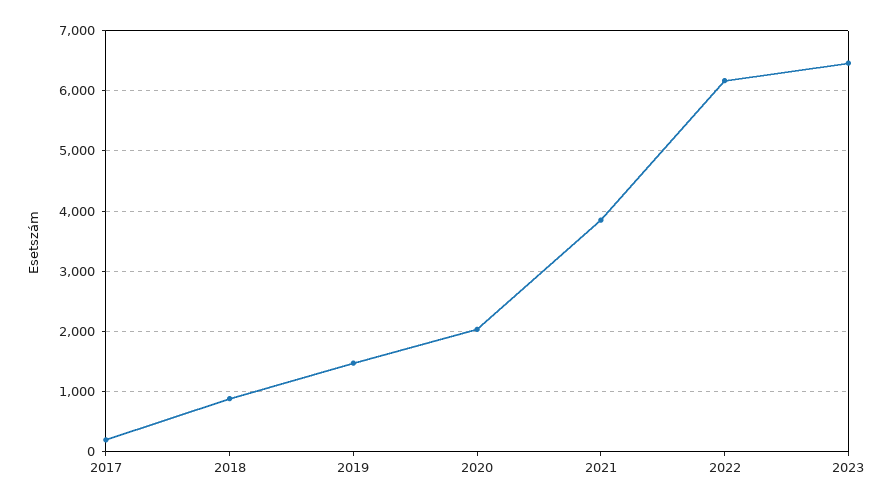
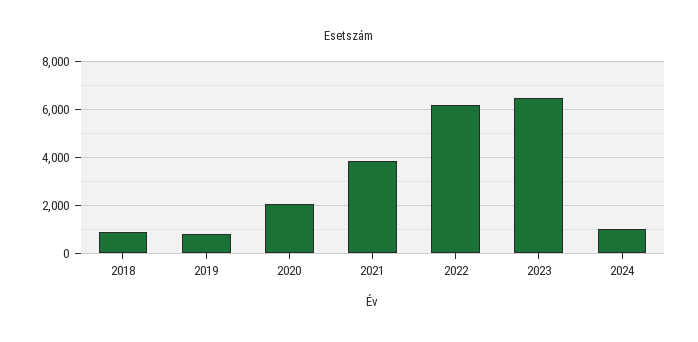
2017: 200 -> none
2019: 1500 -> 750
2024: none -> 1000

